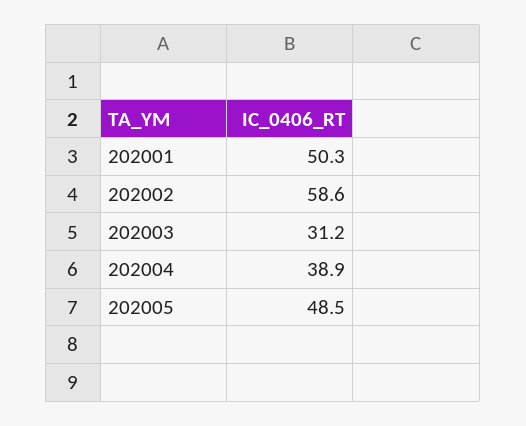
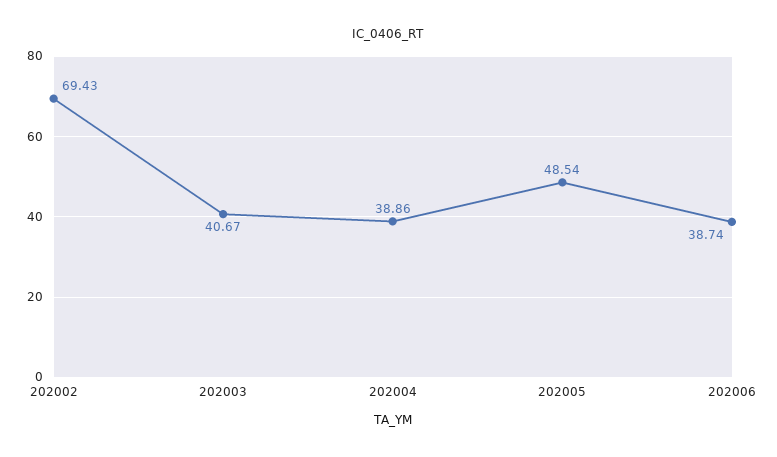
202001: 50.3 -> none
202002: 58.6 -> 69.43
202003: 31.2 -> 40.67
202006: none -> 38.74

